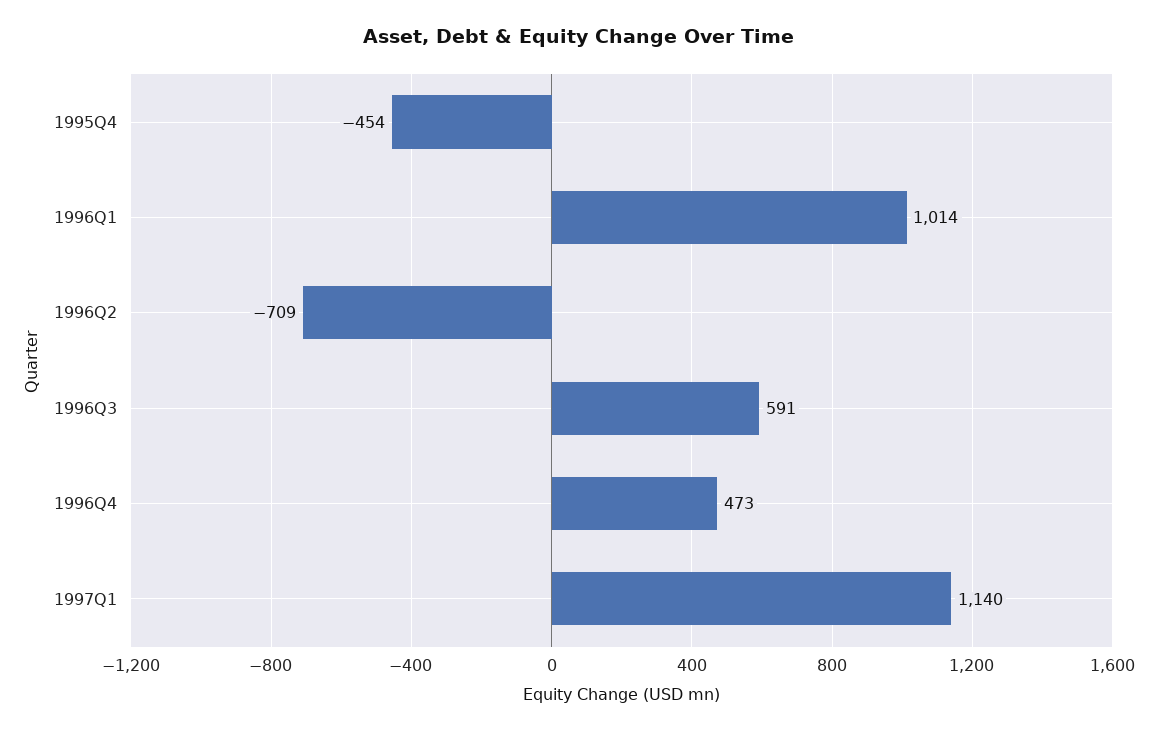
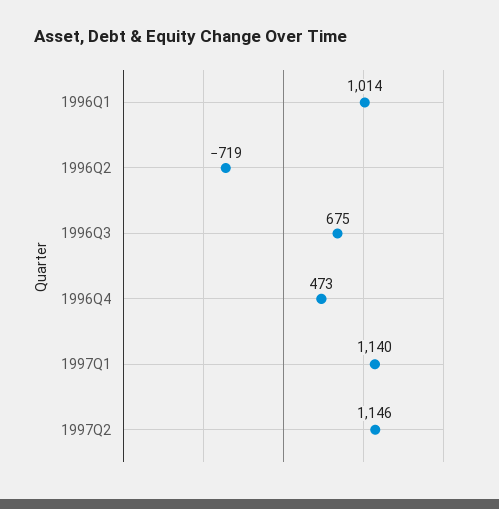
1995Q4: -454 -> none
1996Q2: -709 -> -719
1996Q3: 591 -> 675
1997Q2: none -> 1146

